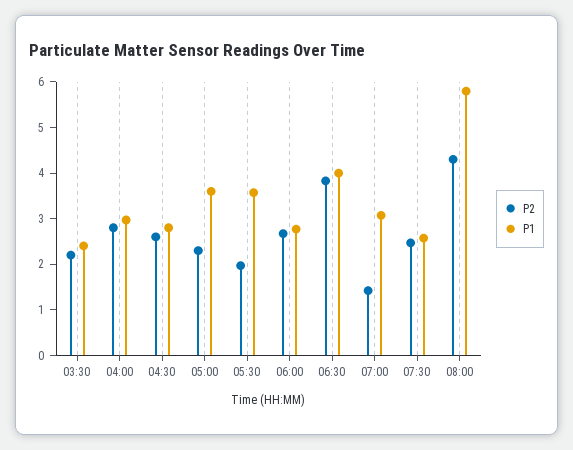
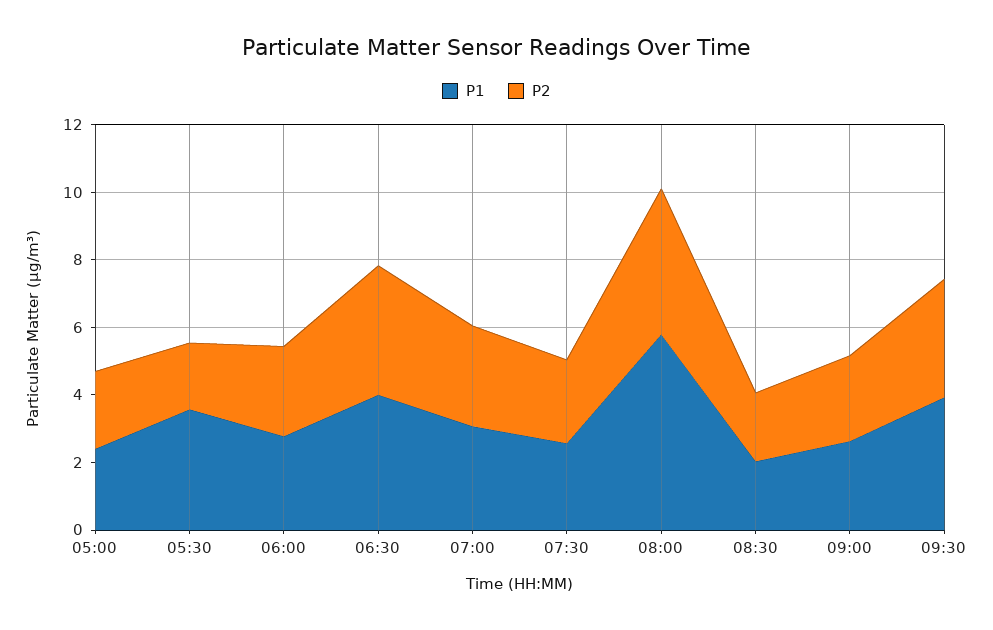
P2, 03:30: 2.2 -> none
P1, 03:30: 2.4 -> none
P2, 04:00: 2.8 -> none
P1, 04:00: 3 -> none
P2, 04:30: 2.6 -> none
P1, 04:30: 2.8 -> none
P1, 05:00: 3.6 -> 2.5
P2, 07:00: 1.4 -> 3
P1, 08:30: none -> 2
P2, 08:30: none -> 2
P1, 09:00: none -> 2.5
P2, 09:00: none -> 2.5
P1, 09:30: none -> 4
P2, 09:30: none -> 3.5

